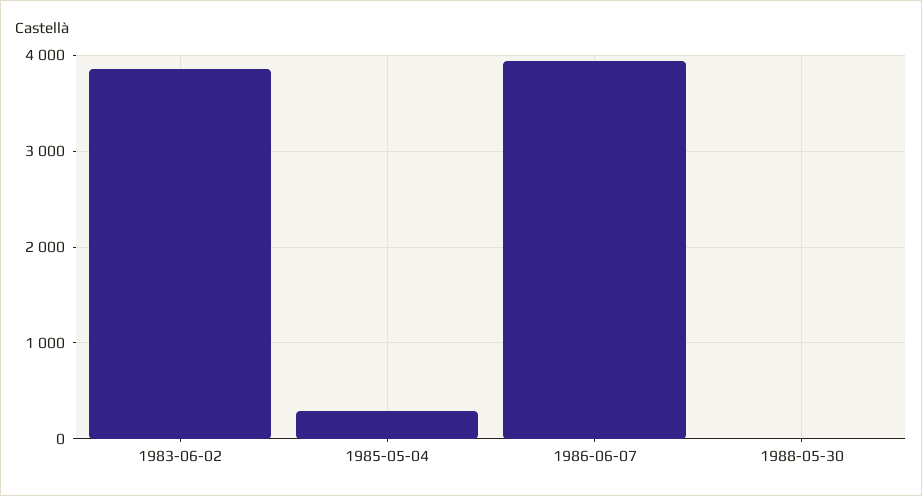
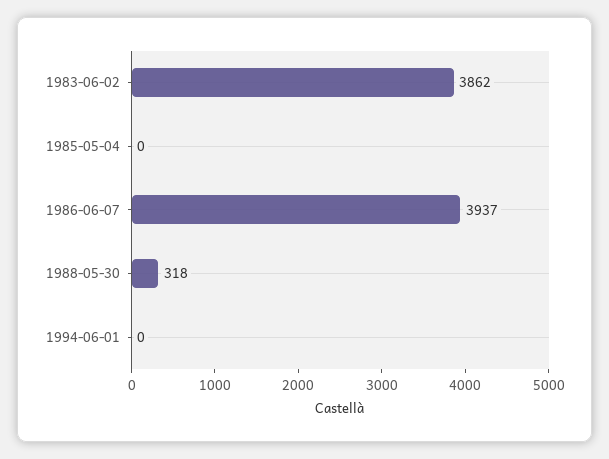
1985-05-04: 300 -> 0
1988-05-30: 0 -> 318
1994-06-01: none -> 0

